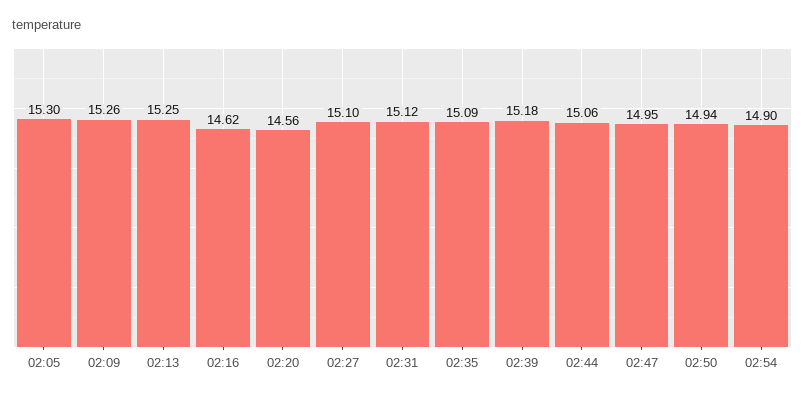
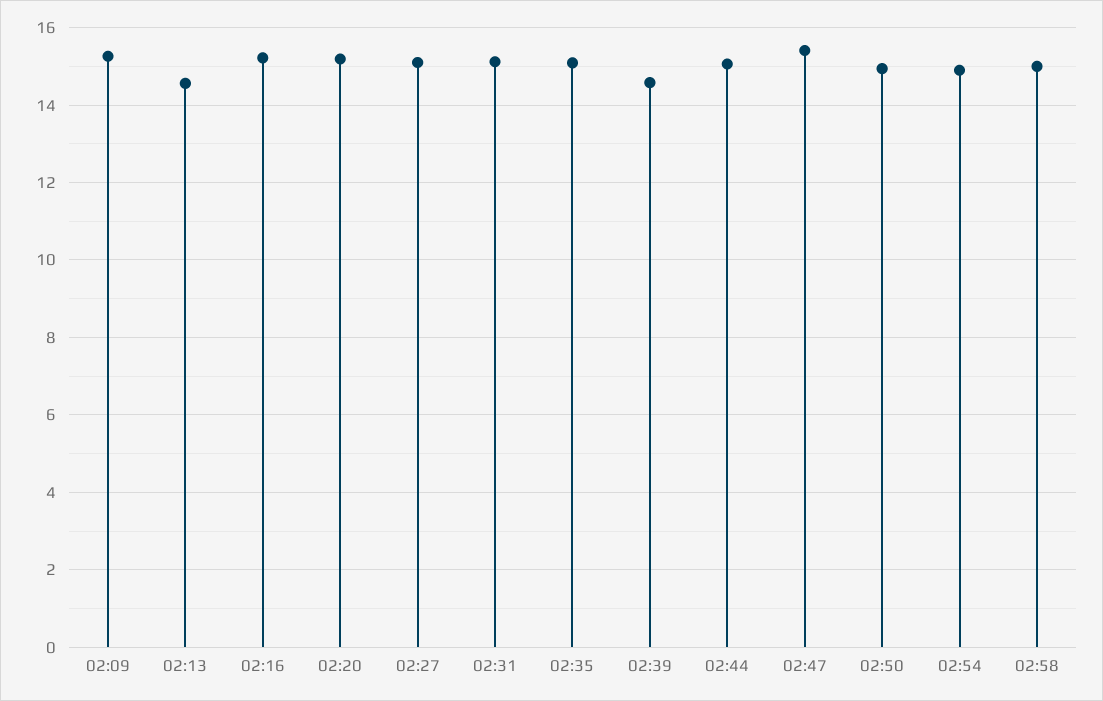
02:05: 15.3 -> none
02:13: 15.25 -> 14.6
02:16: 14.62 -> 15.2
02:20: 14.56 -> 15.2
02:39: 15.18 -> 14.6
02:47: 14.95 -> 15.4
02:58: none -> 15

